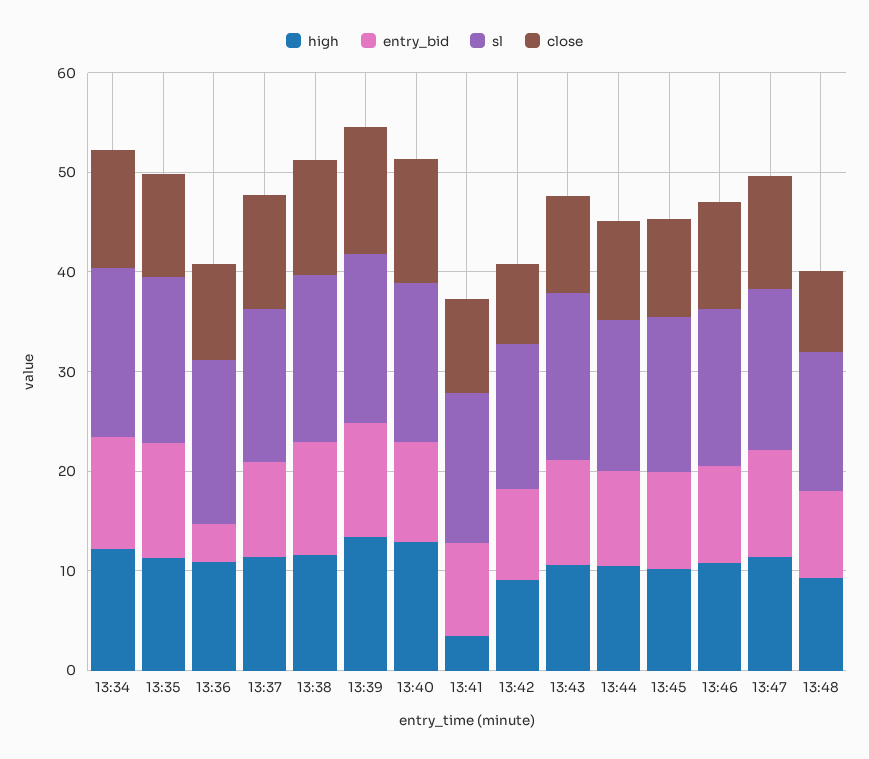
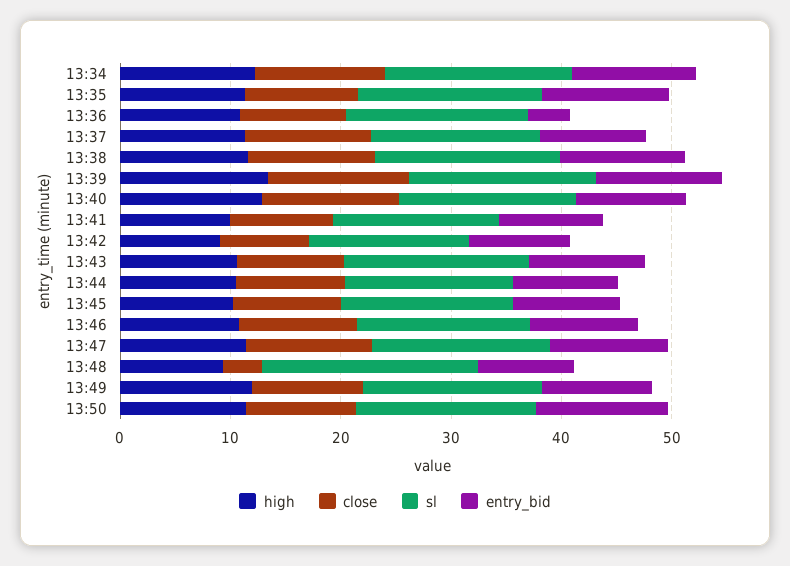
high, 13:41: 4 -> 10
sl, 13:48: 14 -> 20
close, 13:48: 8 -> 4
high, 13:49: none -> 12
close, 13:49: none -> 10
sl, 13:49: none -> 16
entry_bid, 13:49: none -> 10
high, 13:50: none -> 12
close, 13:50: none -> 10
sl, 13:50: none -> 16
entry_bid, 13:50: none -> 12

